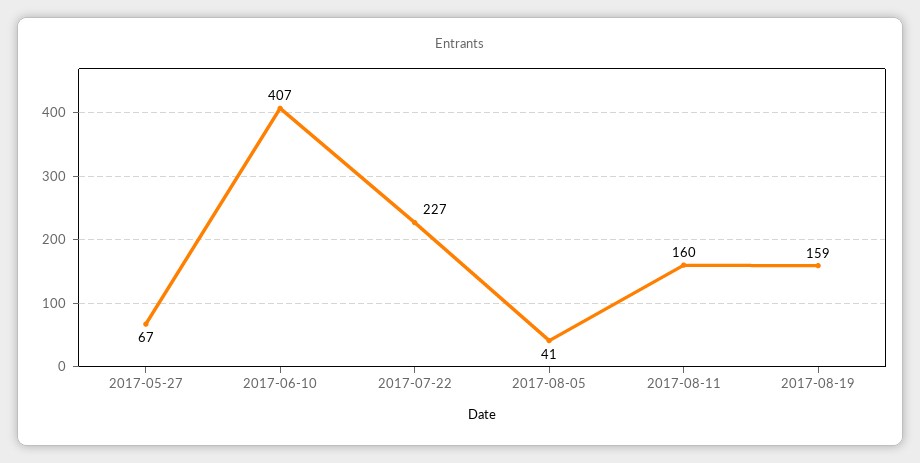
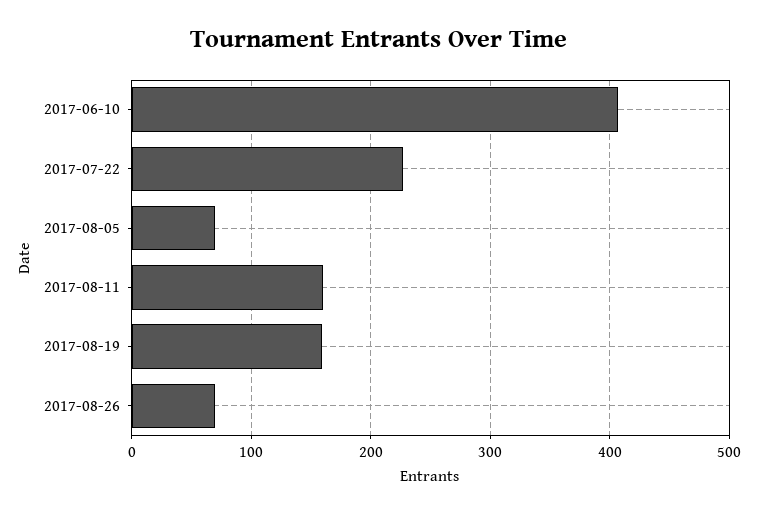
2017-05-27: 67 -> none
2017-08-05: 41 -> 70
2017-08-26: none -> 70

